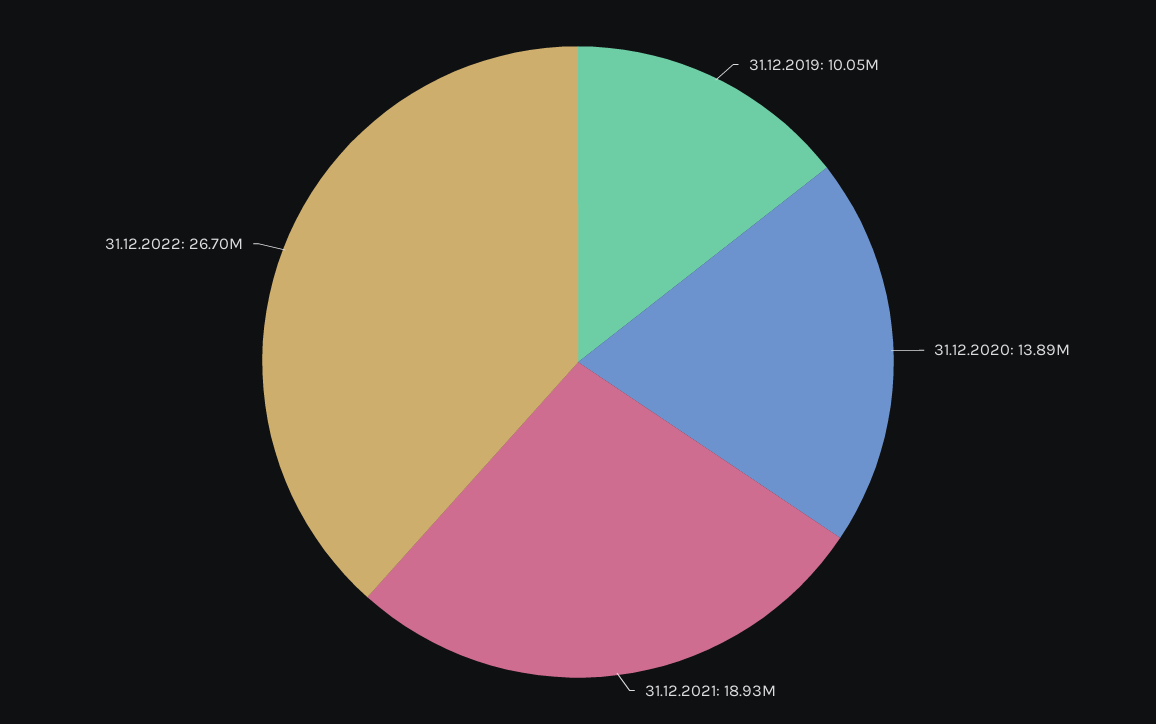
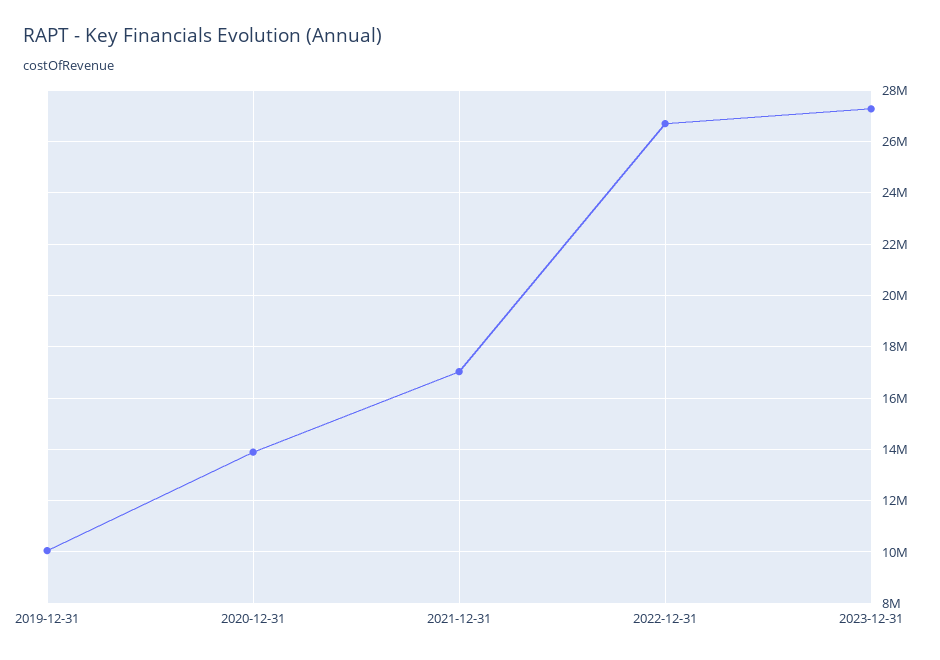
31.12.2021: 18930000 -> 17000000
2023-12-31: none -> 27250000

